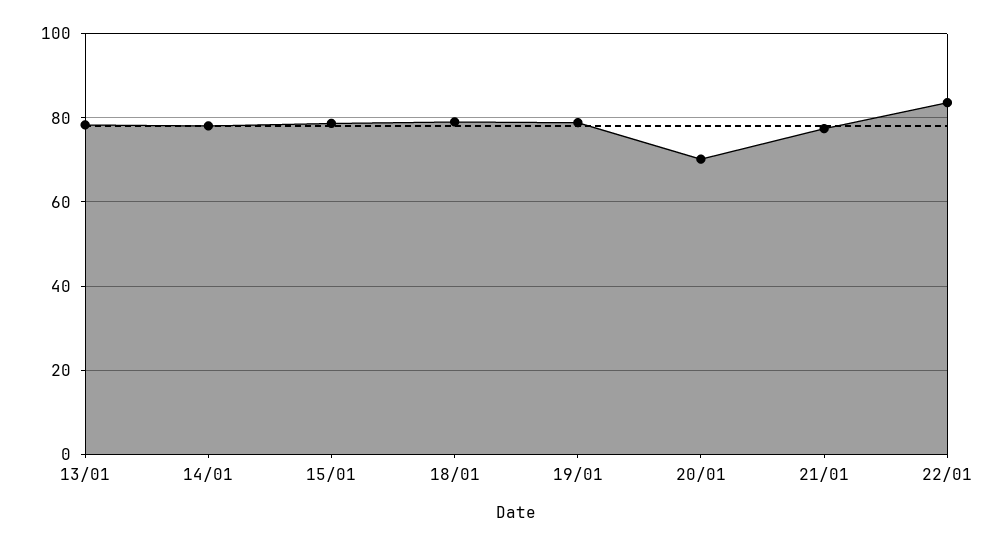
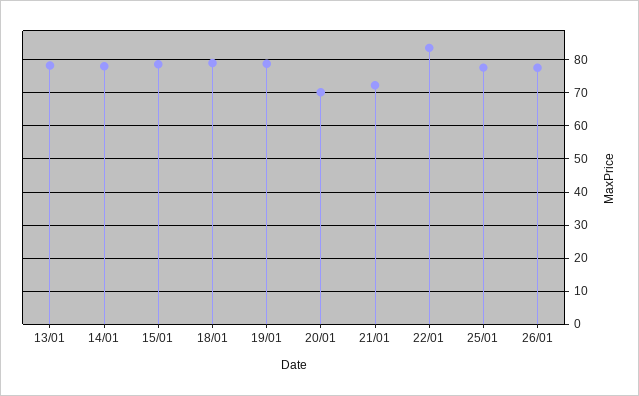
21/01: 78 -> 72
25/01: none -> 78
26/01: none -> 78

